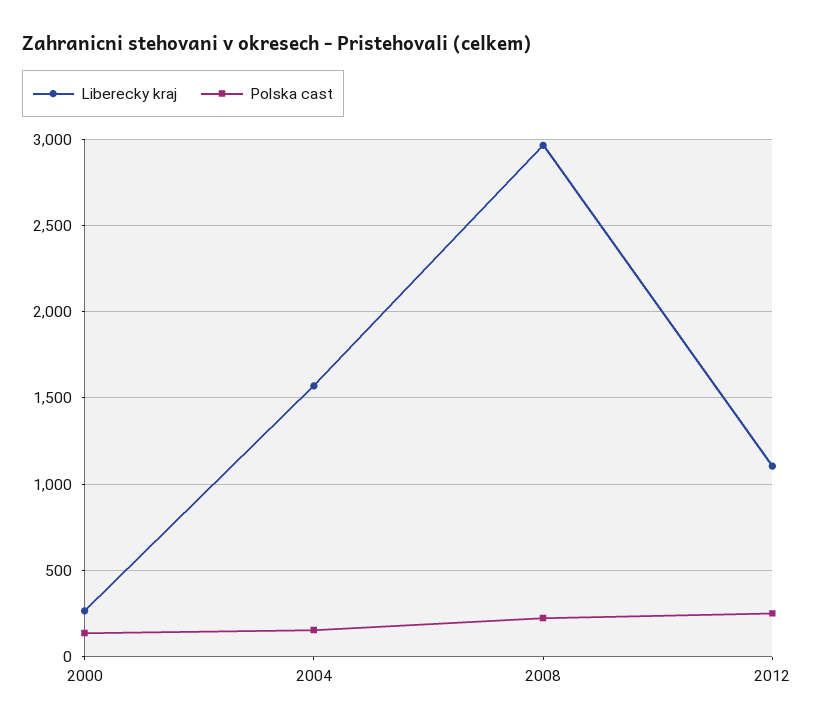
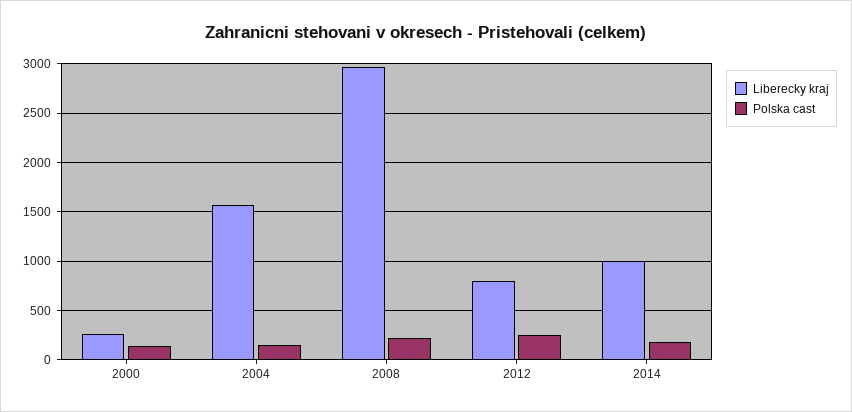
Liberecky kraj, 2012: 1100 -> 800
Liberecky kraj, 2014: none -> 1000
Polska cast, 2014: none -> 200

